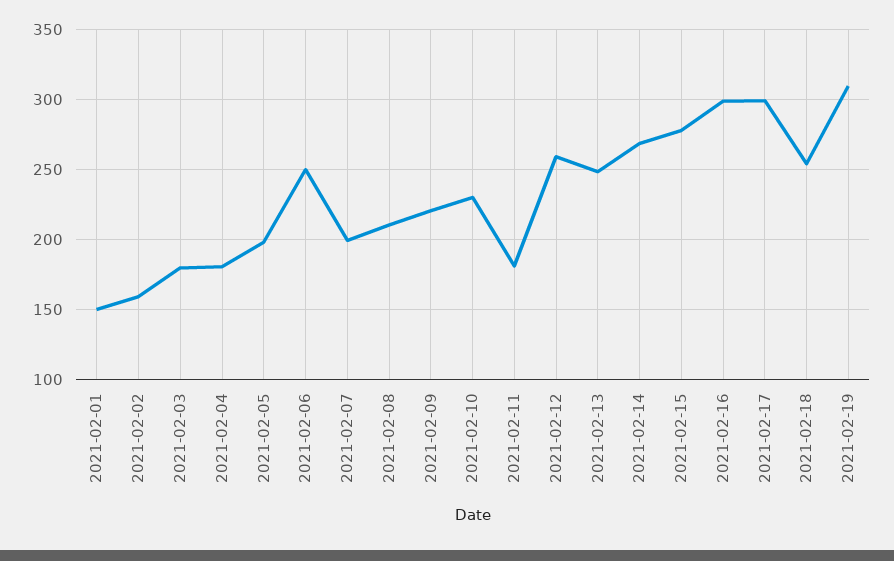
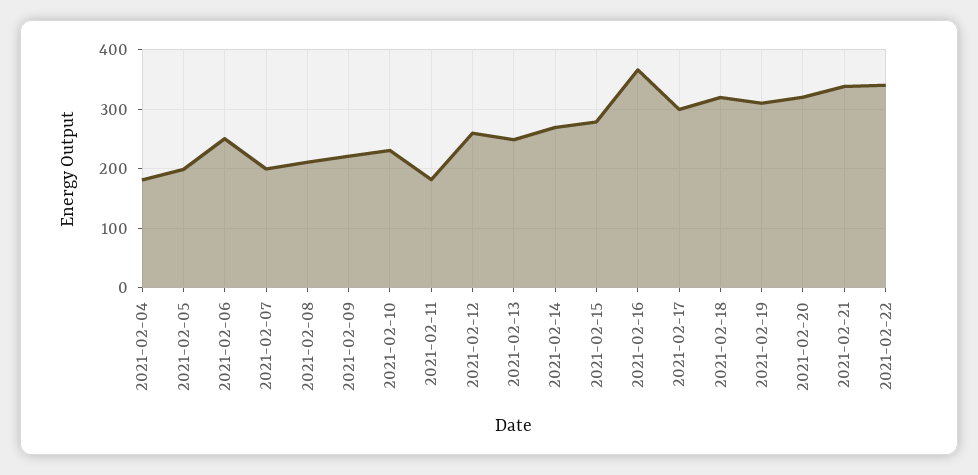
2021-02-01: 150 -> none
2021-02-02: 160 -> none
2021-02-03: 180 -> none
2021-02-16: 300 -> 360
2021-02-18: 255 -> 320
2021-02-20: none -> 320
2021-02-21: none -> 340
2021-02-22: none -> 340

